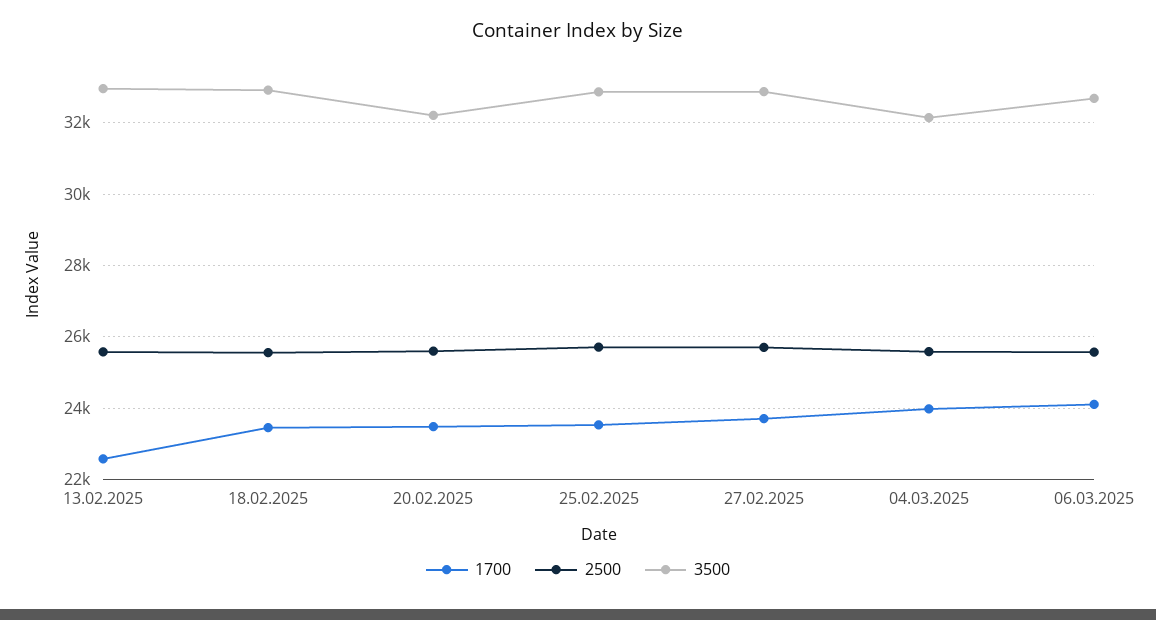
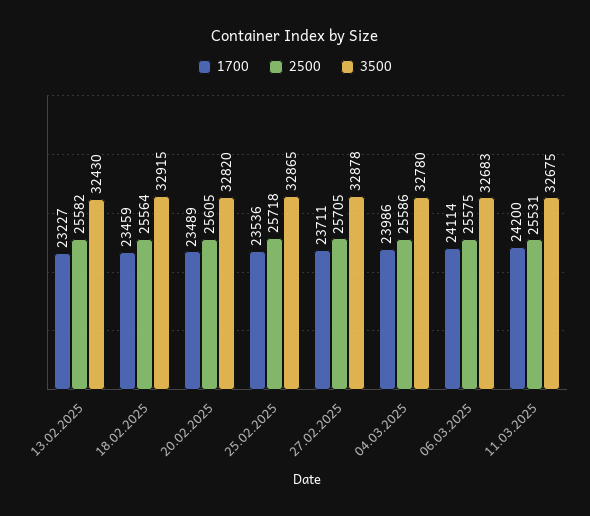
1700, 13.02.2025: 22600 -> 23227
3500, 13.02.2025: 33000 -> 32430
3500, 20.02.2025: 32200 -> 32820
3500, 04.03.2025: 32200 -> 32780
1700, 11.03.2025: none -> 24200
2500, 11.03.2025: none -> 25531
3500, 11.03.2025: none -> 32675

